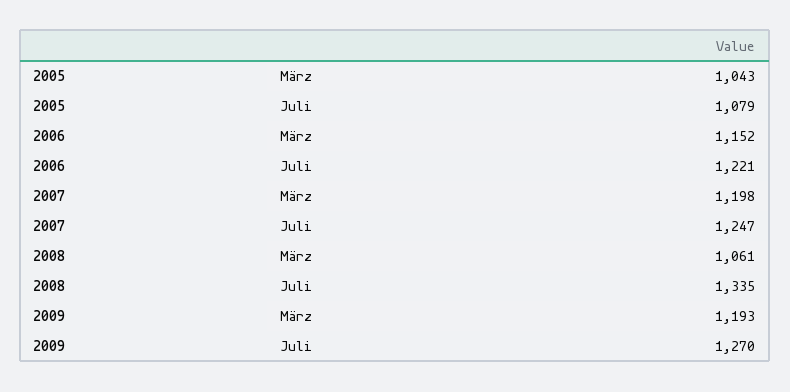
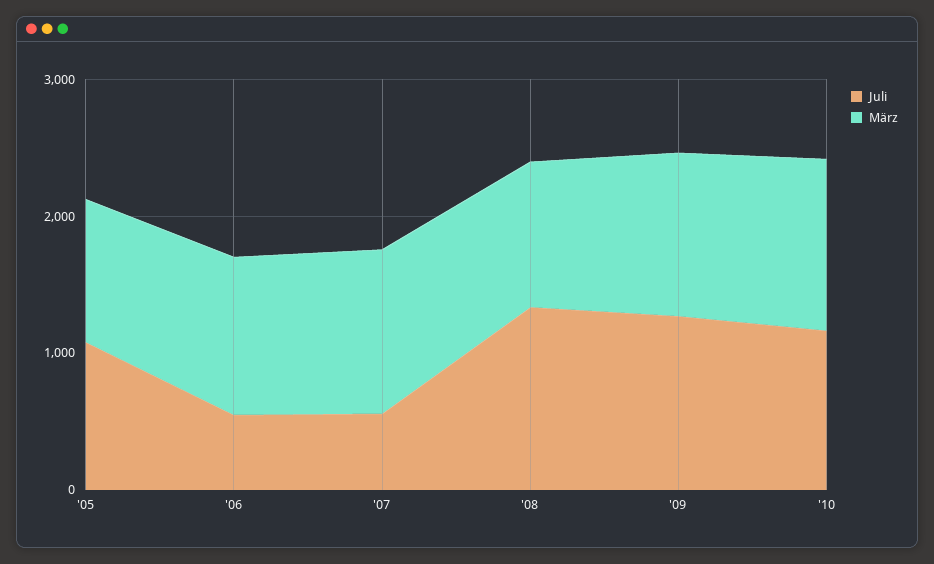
Juli, 2006: 1221 -> 600
Juli, 2007: 1247 -> 600
Juli, '10: none -> 1200
März, '10: none -> 1200

